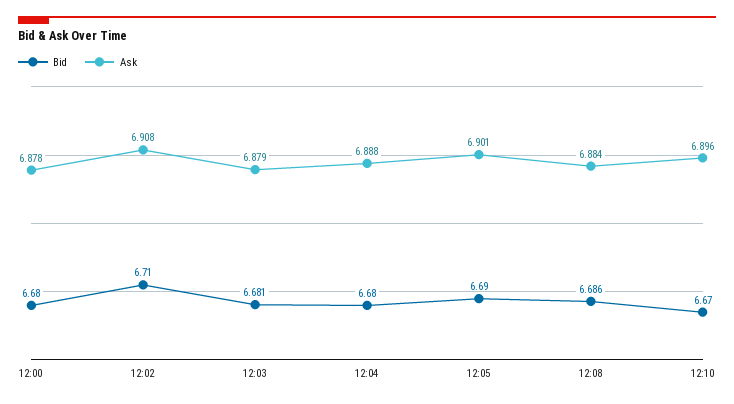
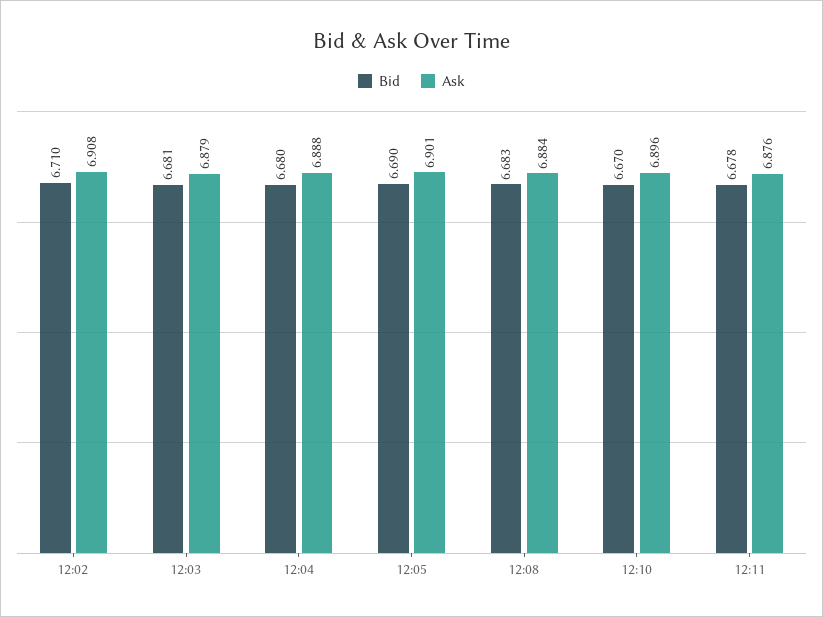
Bid, 12:00: 6.68 -> none
Ask, 12:00: 6.878 -> none
Bid, 12:08: 6.686 -> 6.683
Bid, 12:11: none -> 6.678
Ask, 12:11: none -> 6.876

